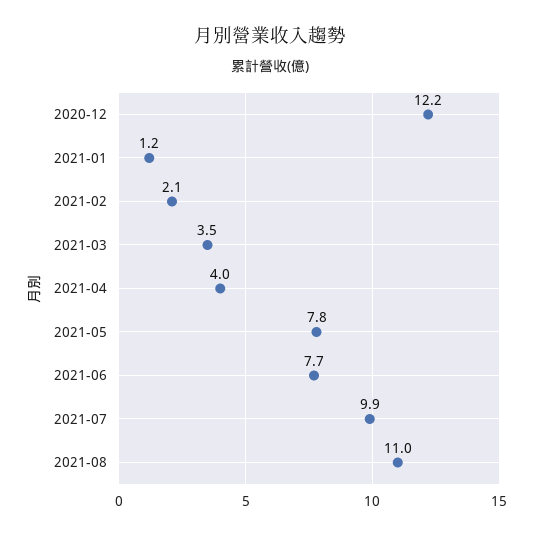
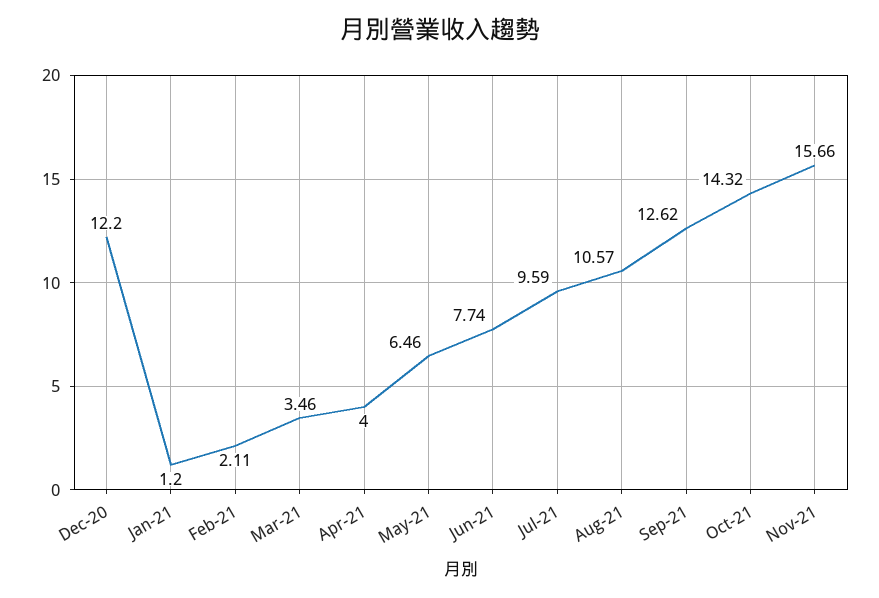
2021-05: 7.8 -> 6.46
2021-07: 9.9 -> 9.59
2021-08: 11 -> 10.57
Sep-21: none -> 12.62
Oct-21: none -> 14.32
Nov-21: none -> 15.66

